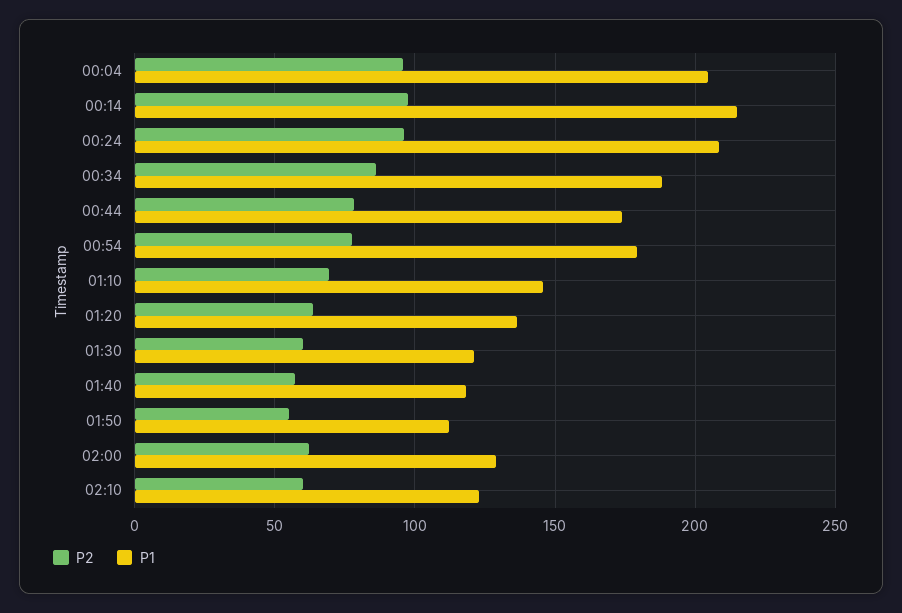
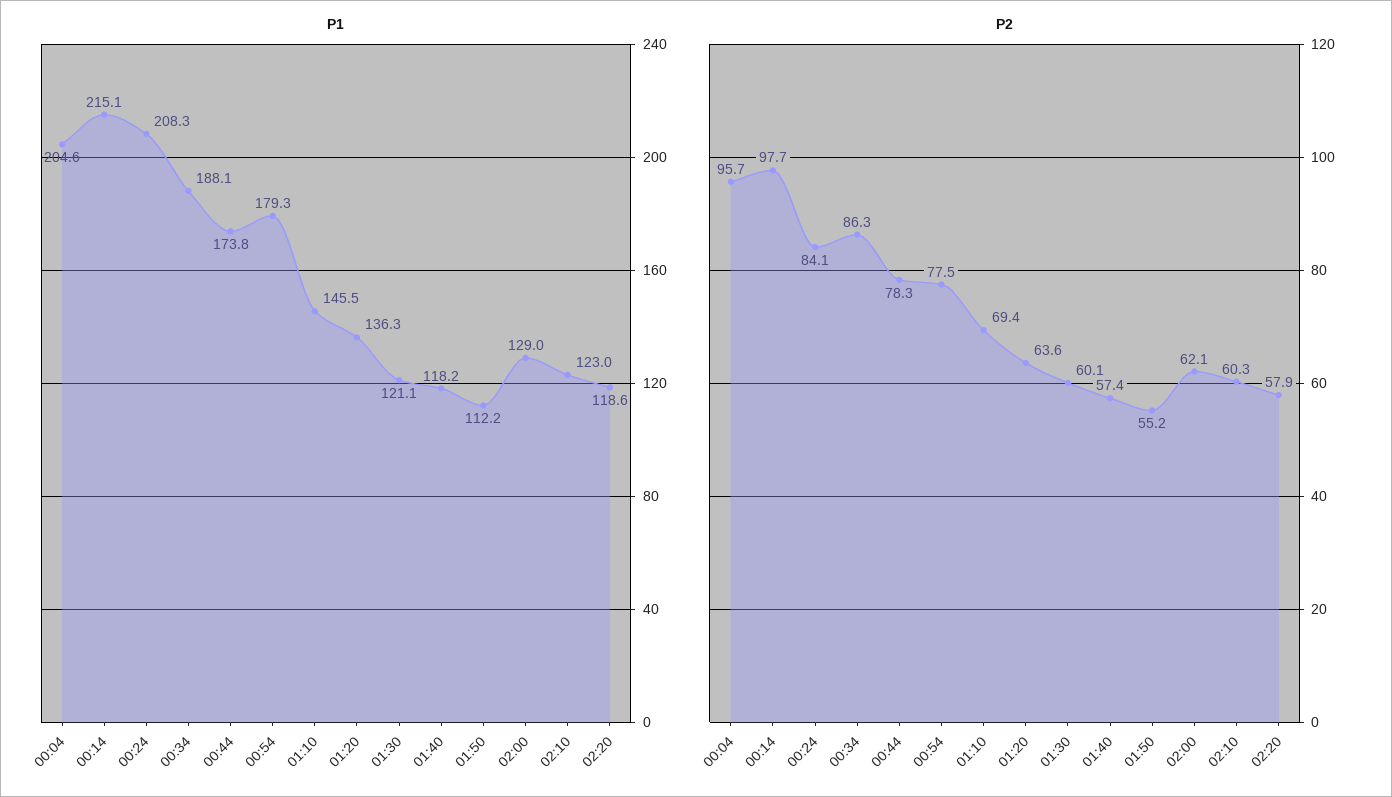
P2, 00:24: 95 -> 84.1
P1, 02:20: none -> 118.6
P2, 02:20: none -> 57.9

